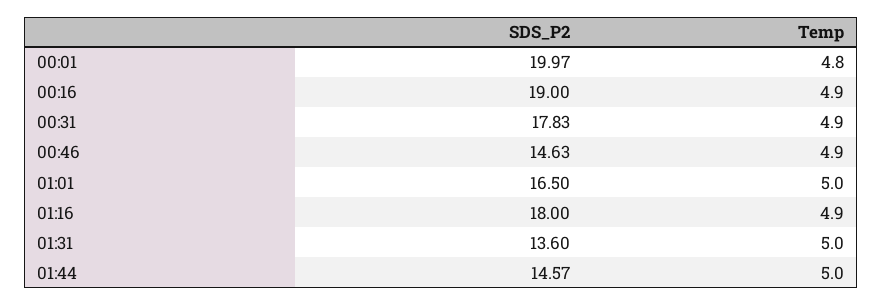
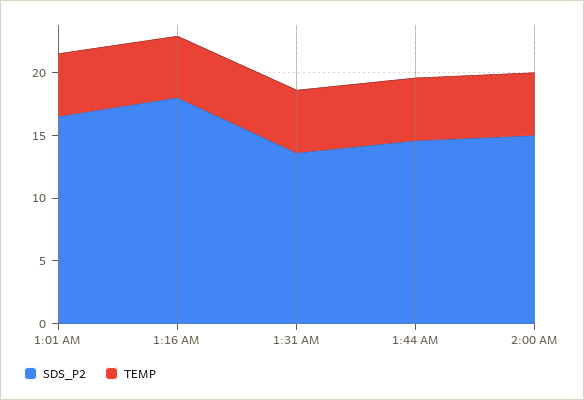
SDS_P2, 00:01: 19.97 -> none
Temp, 00:01: 4.8 -> none
SDS_P2, 00:16: 19 -> none
Temp, 00:16: 4.9 -> none
SDS_P2, 00:31: 17.83 -> none
Temp, 00:31: 4.9 -> none
SDS_P2, 00:46: 14.63 -> none
Temp, 00:46: 4.9 -> none
SDS_P2, 2:00 AM: none -> 15
Temp, 2:00 AM: none -> 5

